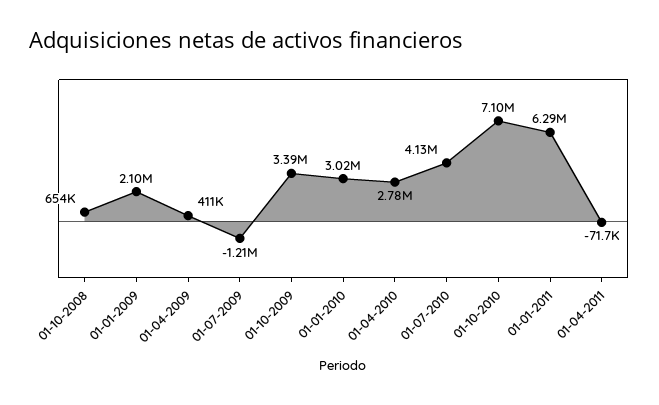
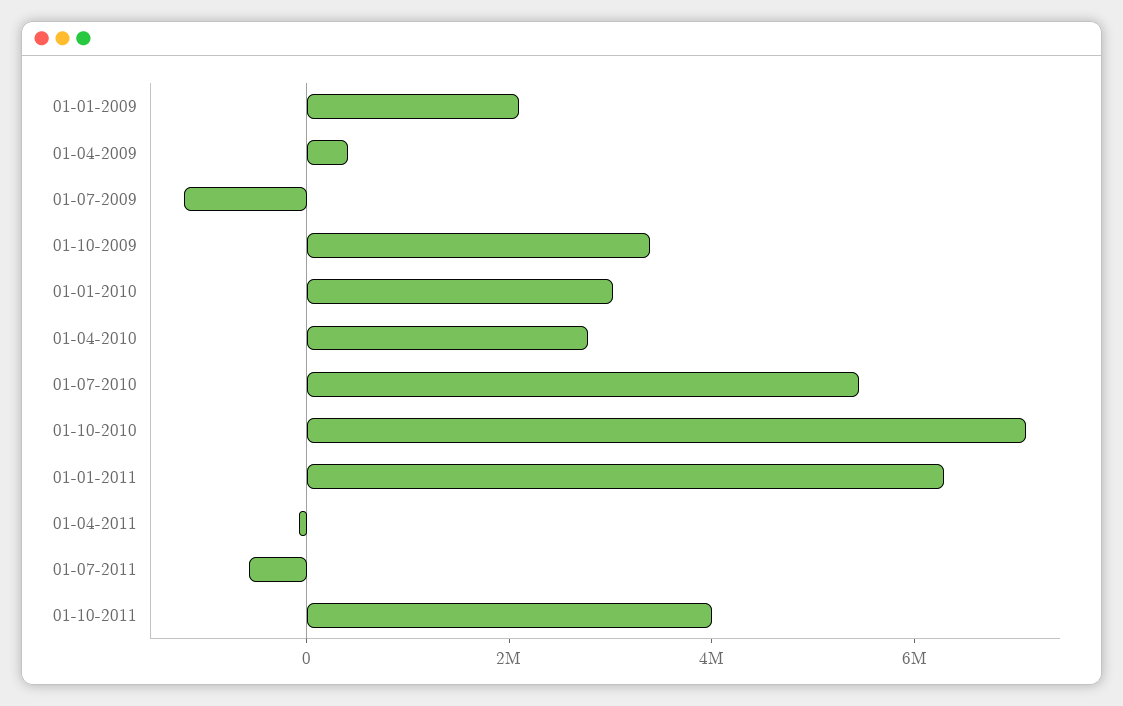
01-10-2008: 654000 -> none
01-07-2010: 4130000 -> 5500000
01-07-2011: none -> -500000
01-10-2011: none -> 4000000

